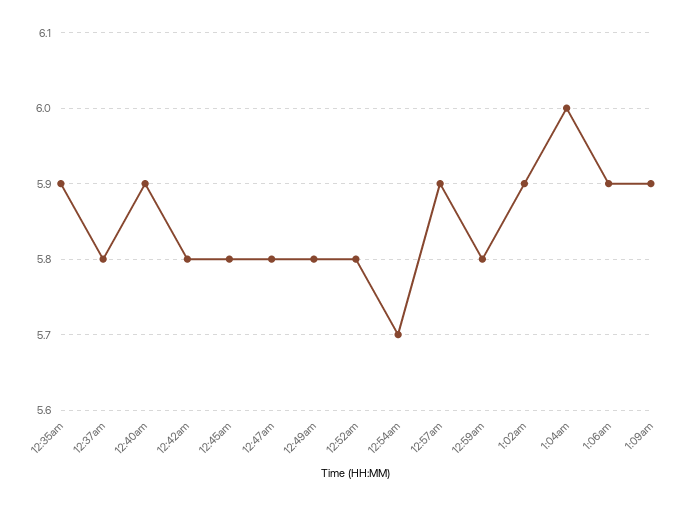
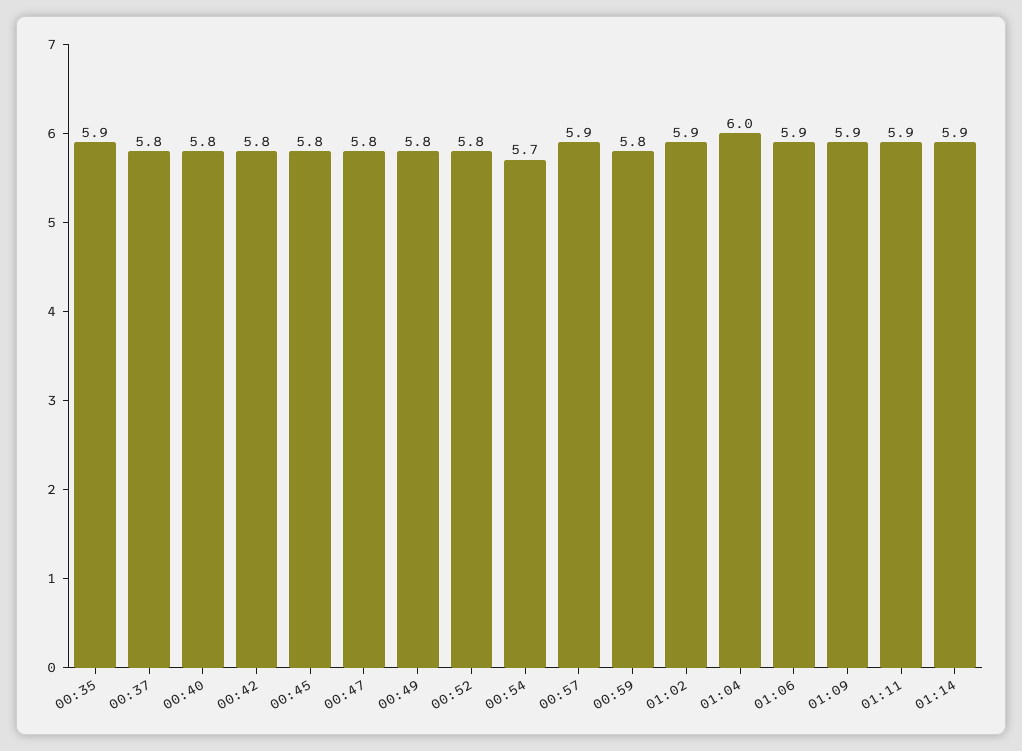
12:40am: 5.9 -> 5.8
01:11: none -> 5.9
01:14: none -> 5.9

